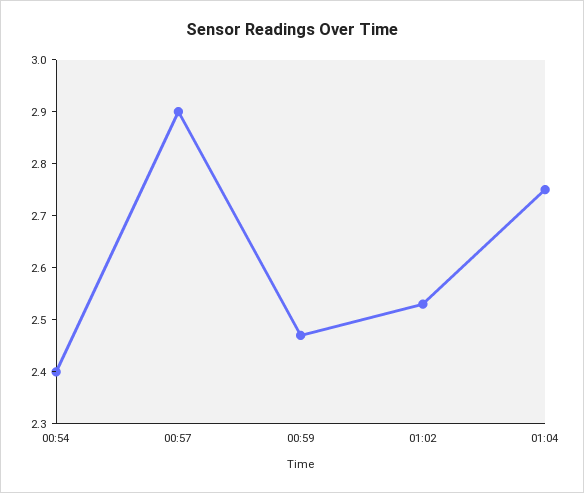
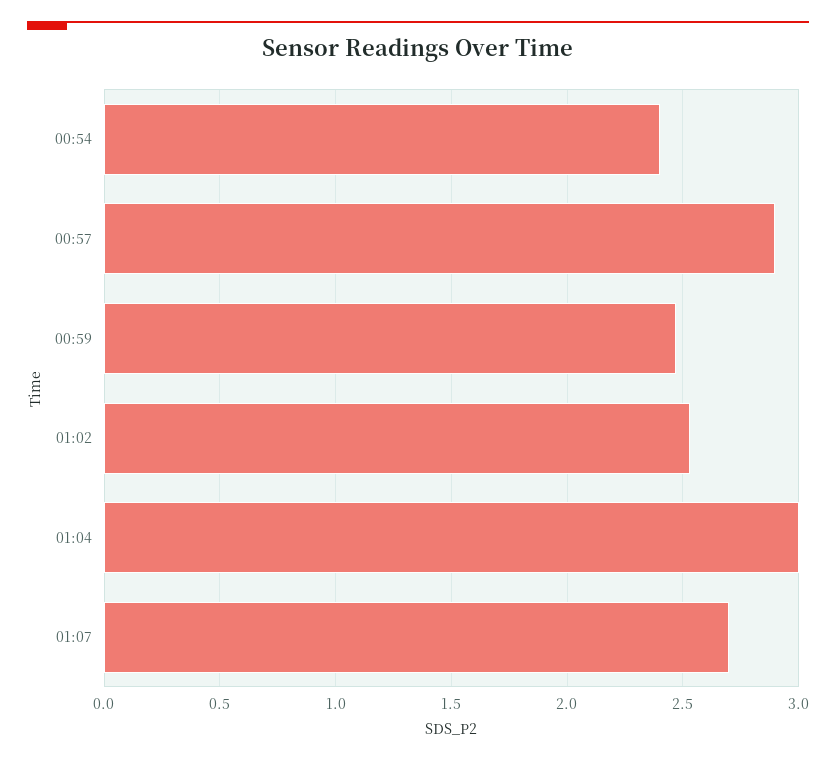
01:04: 2.75 -> 3
01:07: none -> 2.7

